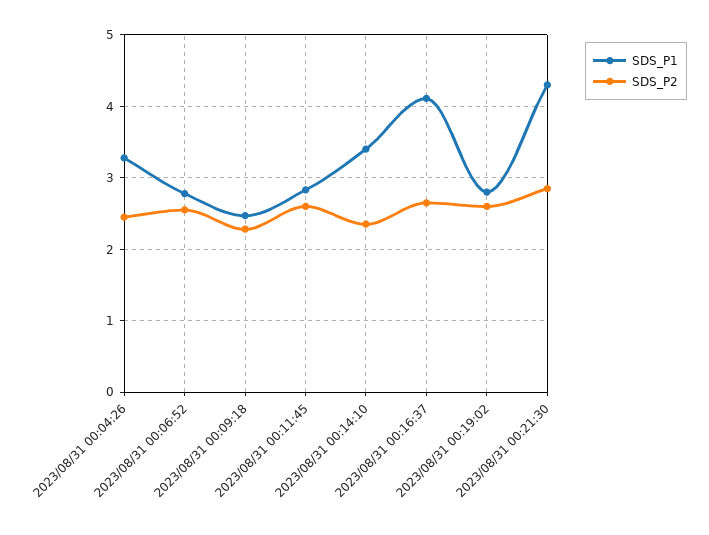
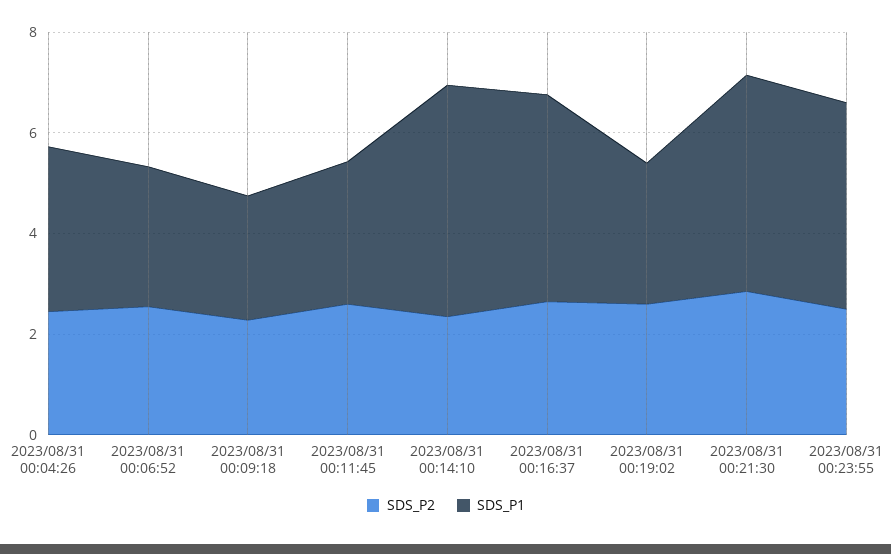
SDS_P1, 2023/08/31 00:14:10: 3.4 -> 4.5
SDS_P2, 2023/08/31 00:23:55: none -> 2.5
SDS_P1, 2023/08/31 00:23:55: none -> 4

